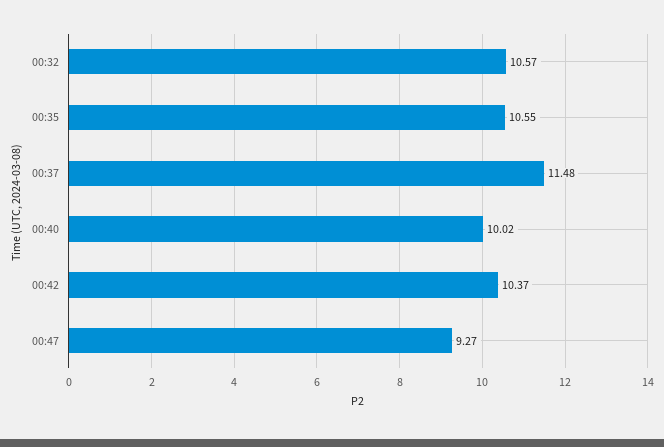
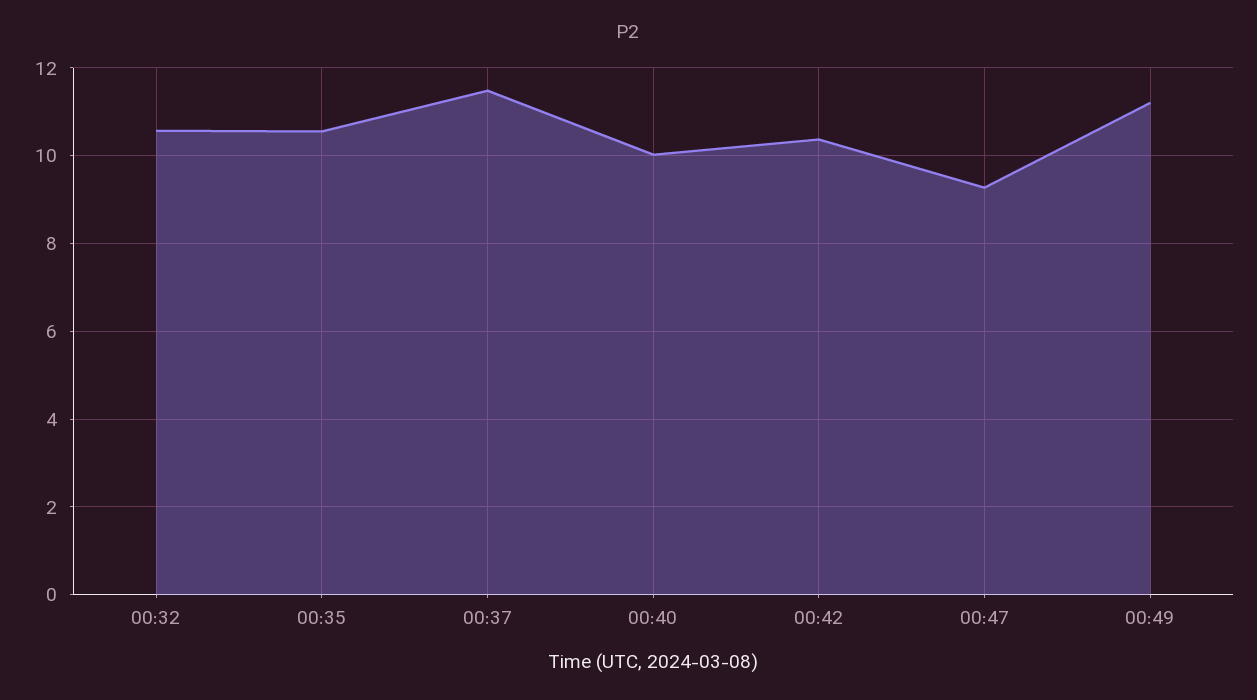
00:49: none -> 11.2

